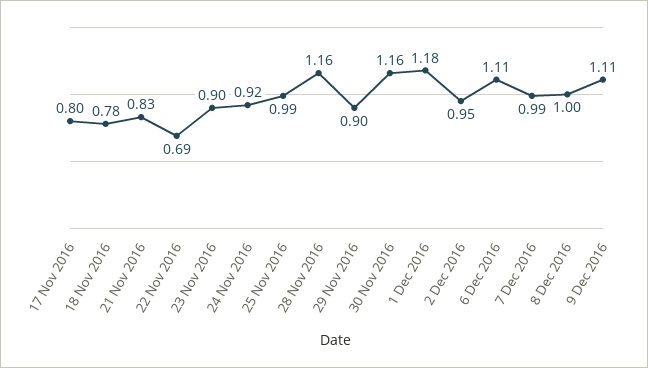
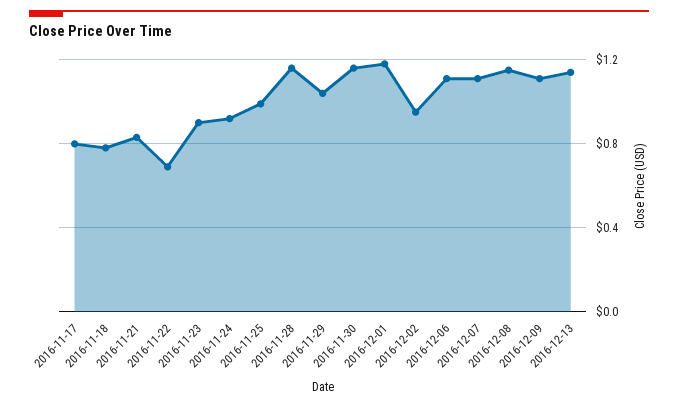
29 Nov 2016: 0.9 -> 1.05
7 Dec 2016: 0.99 -> 1.1
8 Dec 2016: 1 -> 1.15
2016-12-13: none -> 1.15

